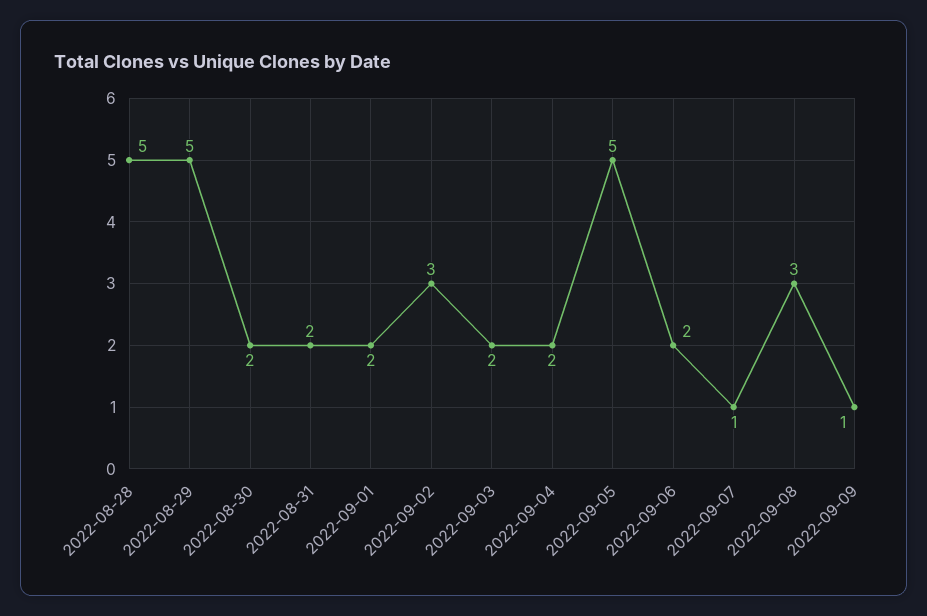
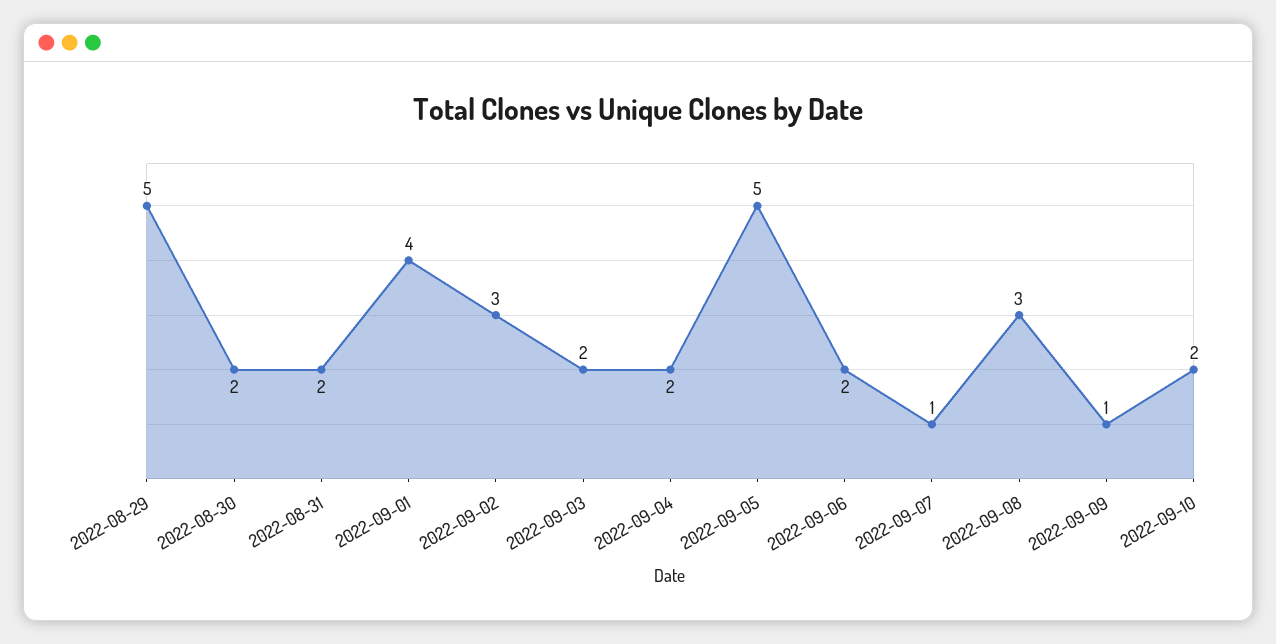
2022-08-28: 5 -> none
2022-09-01: 2 -> 4
2022-09-10: none -> 2

